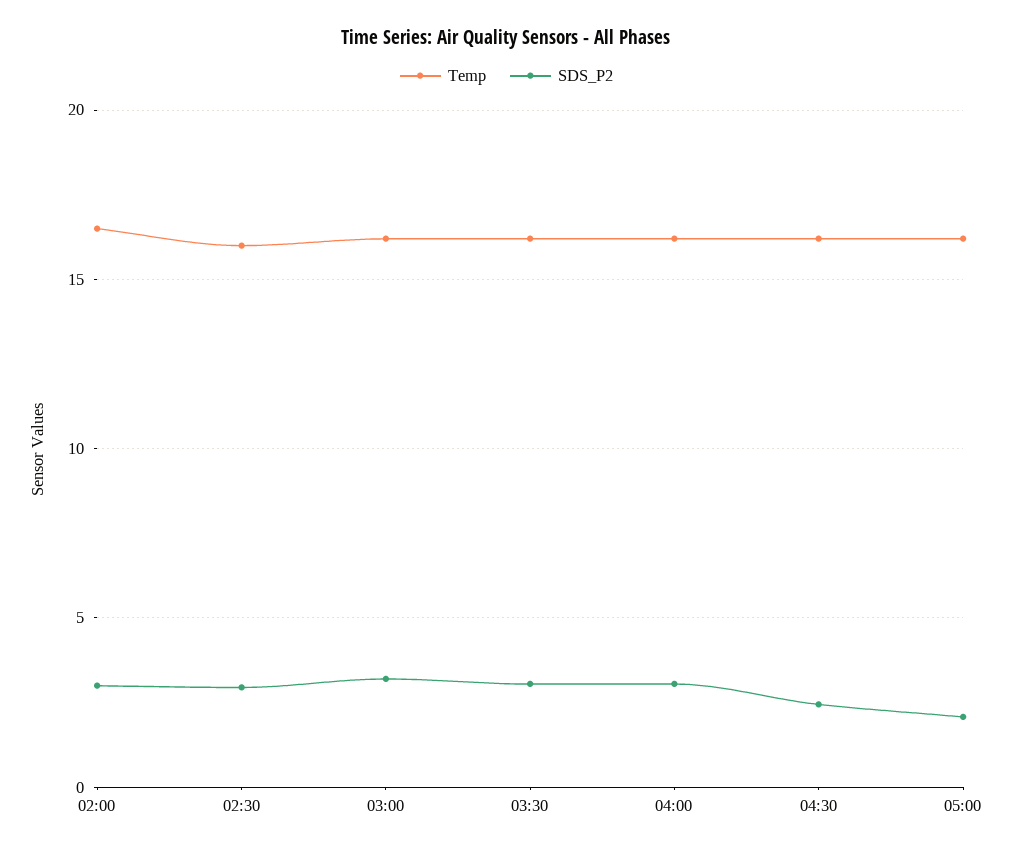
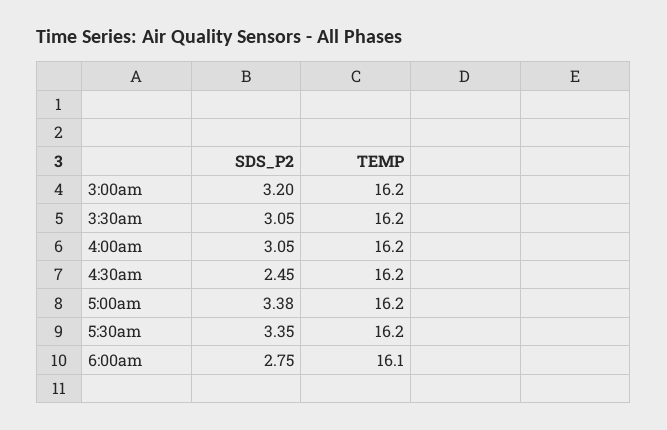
Temp, 02:00: 16.5 -> none
SDS_P2, 02:00: 3 -> none
Temp, 02:30: 16 -> none
SDS_P2, 02:30: 3 -> none
SDS_P2, 05:00: 2 -> 3.38
SDS_P2, 5:30am: none -> 3.35
Temp, 5:30am: none -> 16.2
SDS_P2, 6:00am: none -> 2.75
Temp, 6:00am: none -> 16.1

